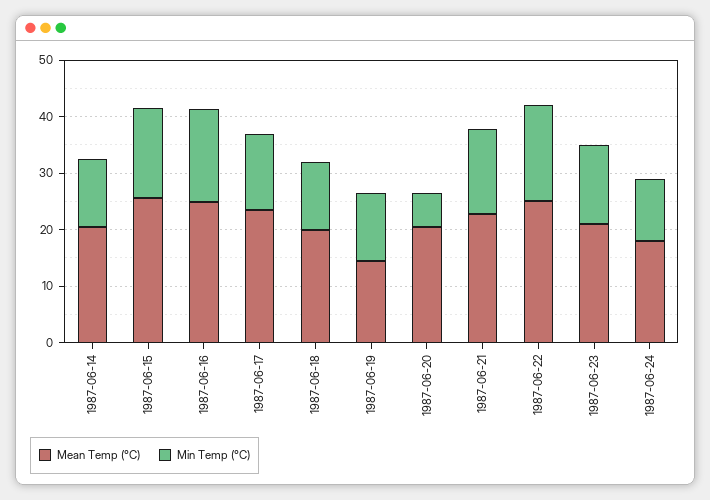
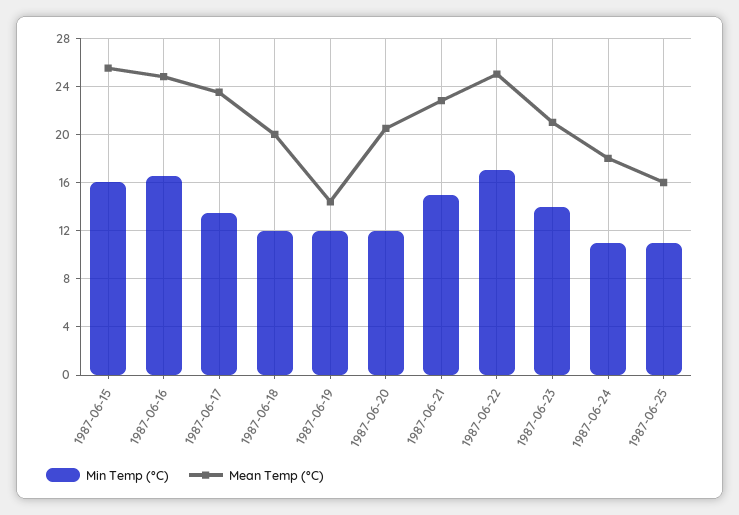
Mean Temp (°C), 1987-06-14: 20 -> none
Min Temp (°C), 1987-06-14: 12 -> none
Min Temp (°C), 1987-06-20: 6 -> 12
Min Temp (°C), 1987-06-25: none -> 11
Mean Temp (°C), 1987-06-25: none -> 16

